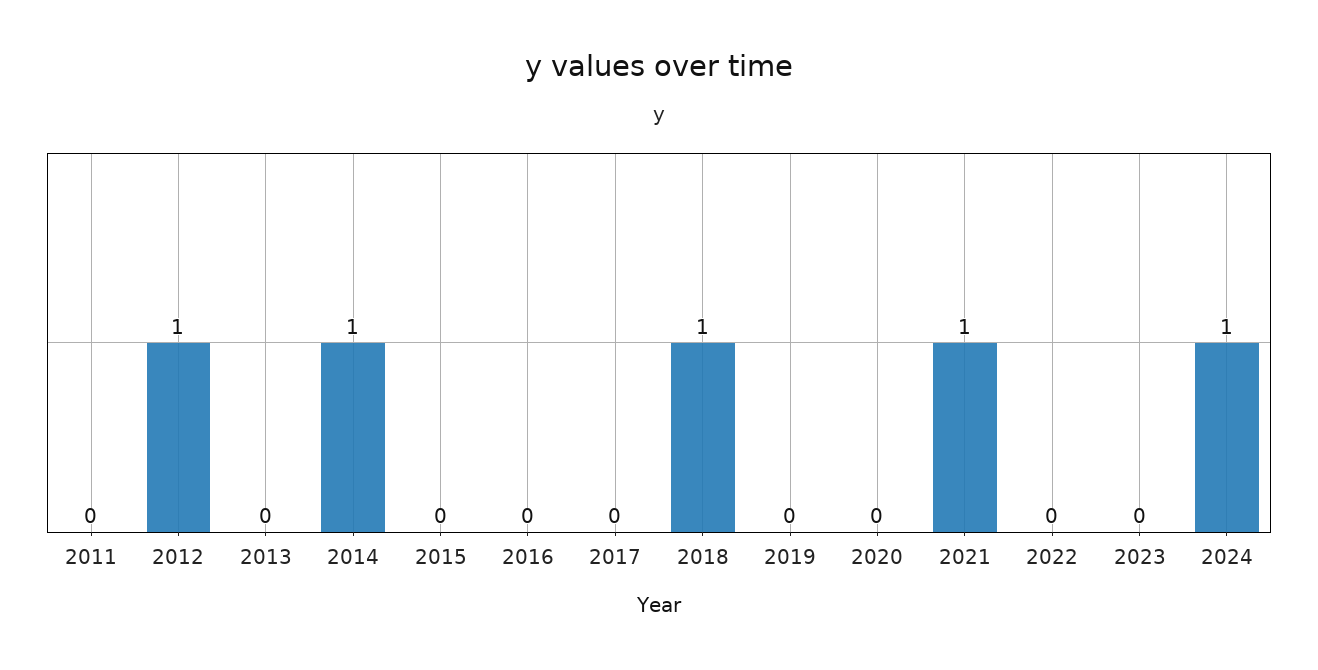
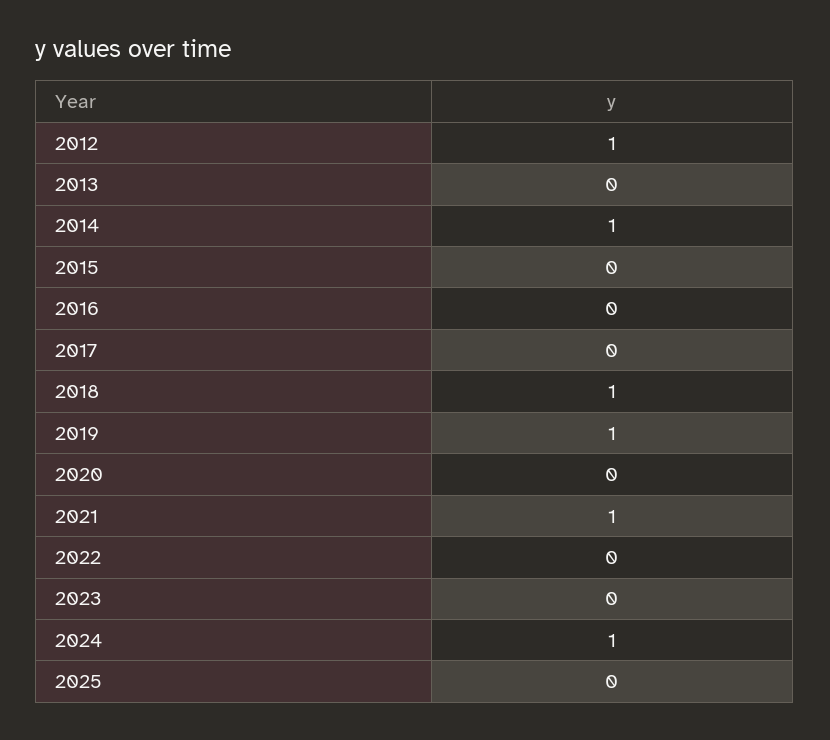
2011: 0 -> none
2019: 0 -> 1
2025: none -> 0

